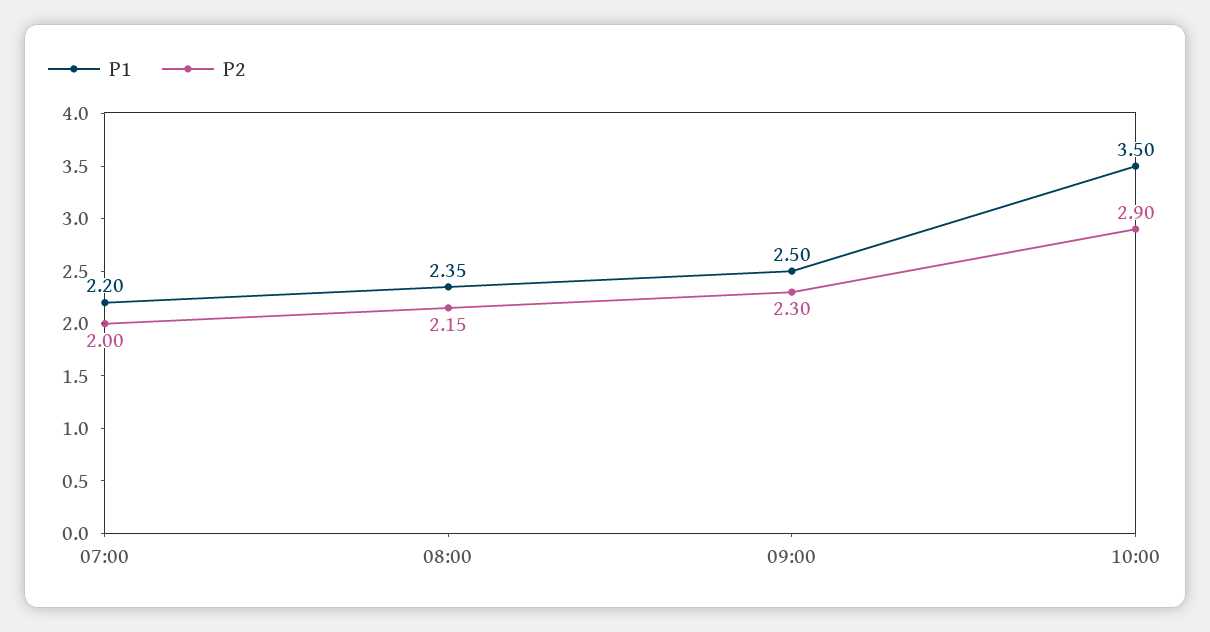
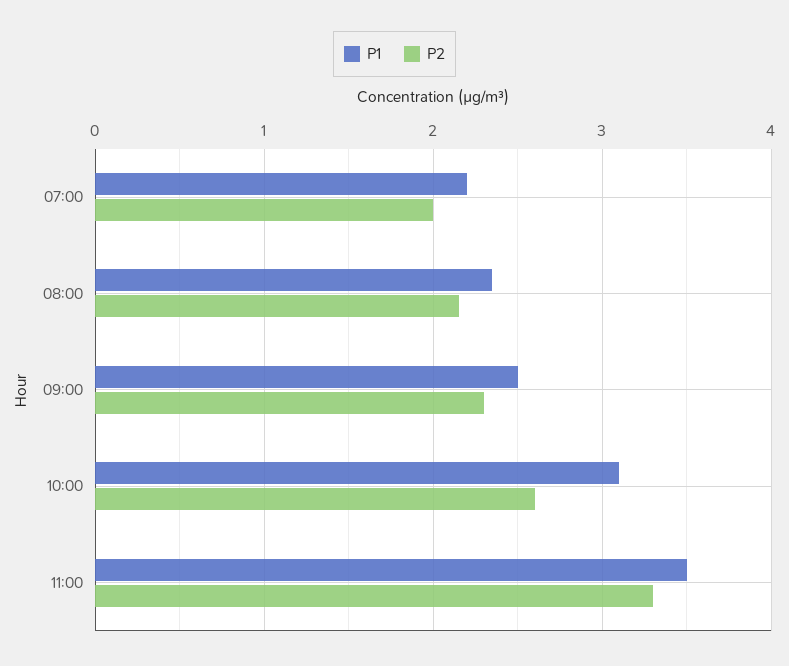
P1, 10:00: 3.5 -> 3.1
P2, 10:00: 2.9 -> 2.6
P1, 11:00: none -> 3.5
P2, 11:00: none -> 3.3

